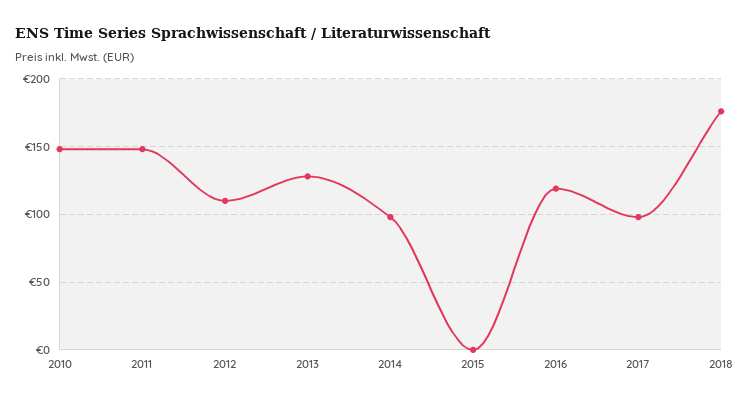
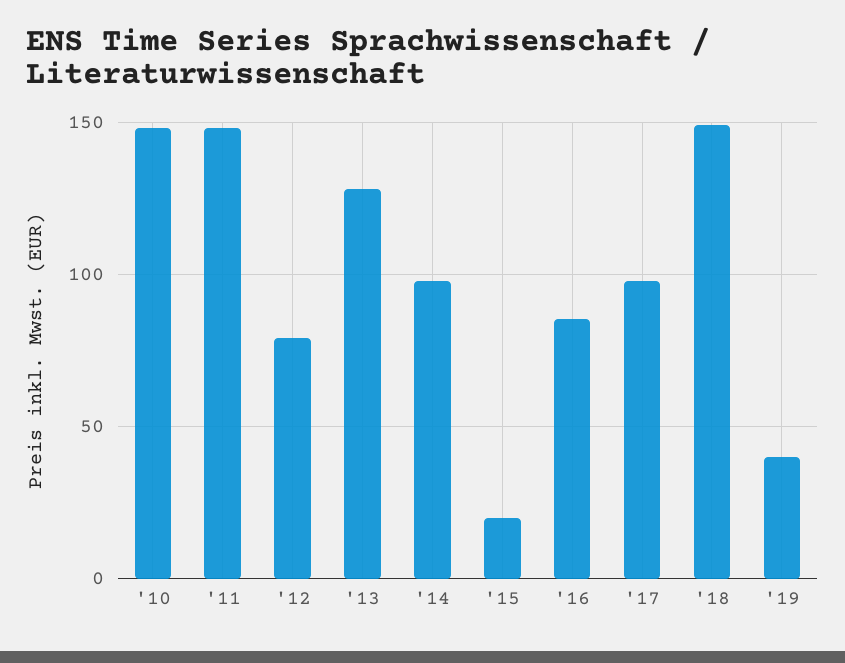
2012: 110 -> 80
2015: 0 -> 20
2016: 120 -> 85
2018: 175 -> 150
'19: none -> 40

